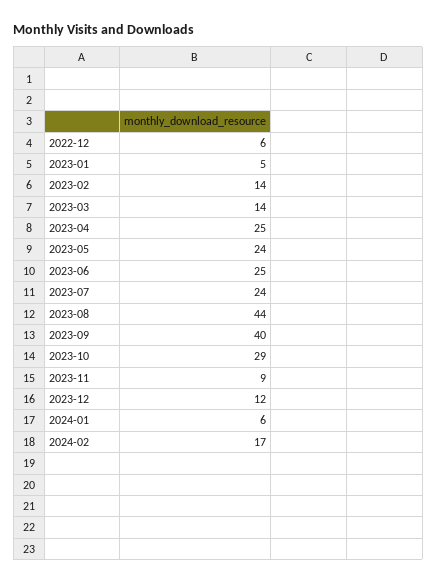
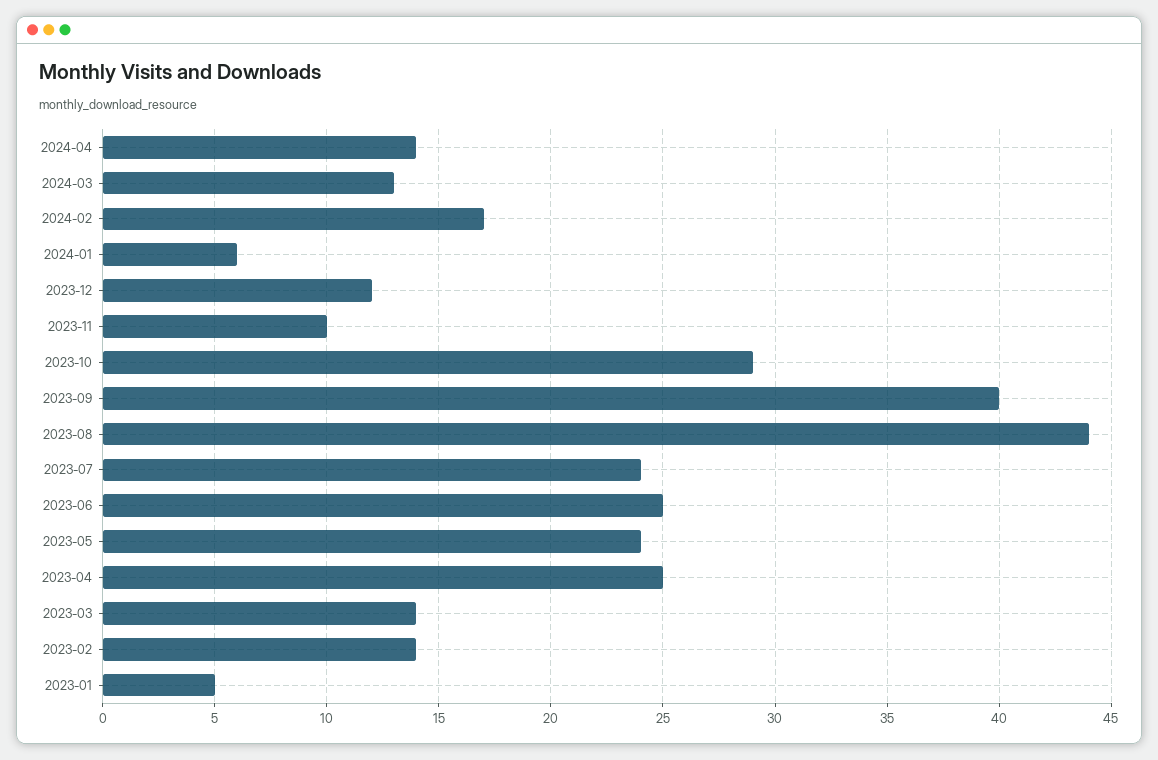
2022-12: 6 -> none
2023-11: 9 -> 10
2024-04: none -> 14
2024-03: none -> 13

